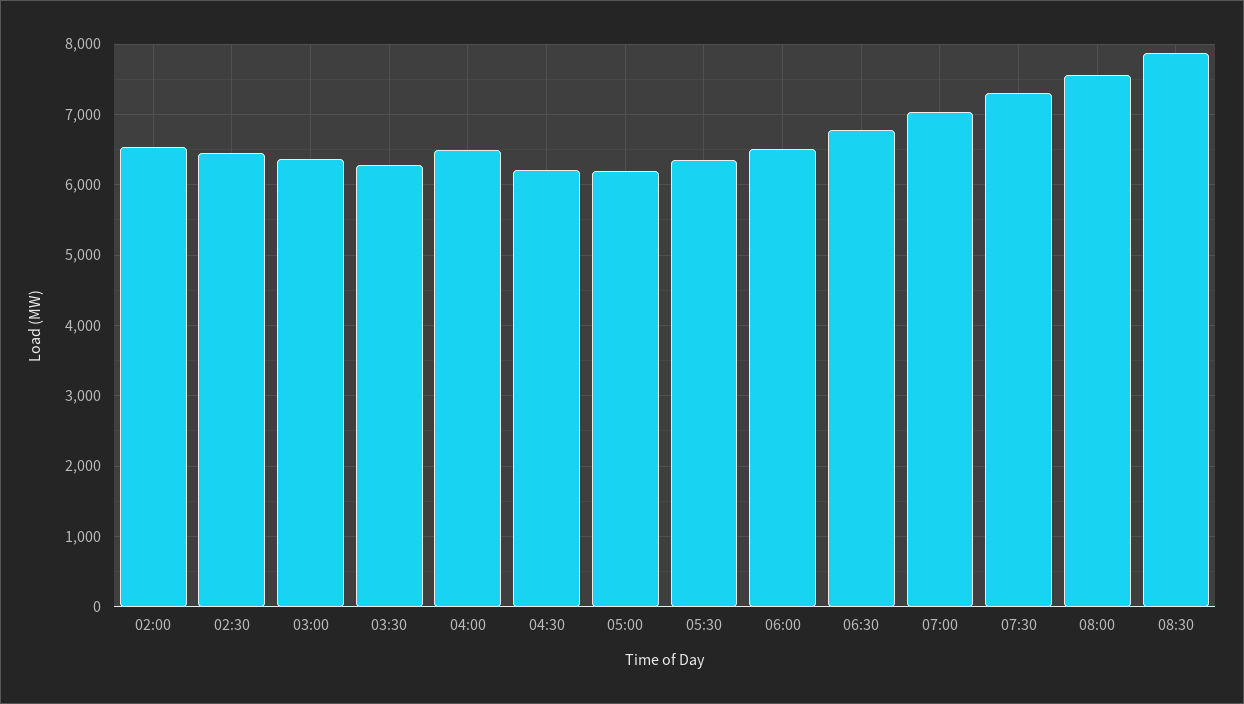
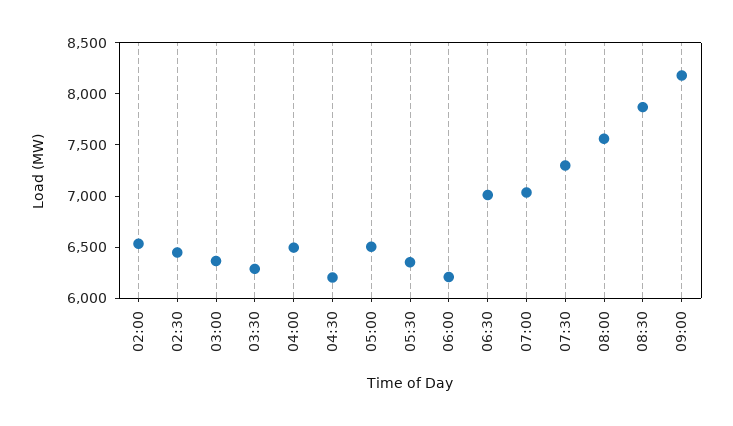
05:00: 6200 -> 6500
06:00: 6500 -> 6200
06:30: 6800 -> 7000
09:00: none -> 8200

